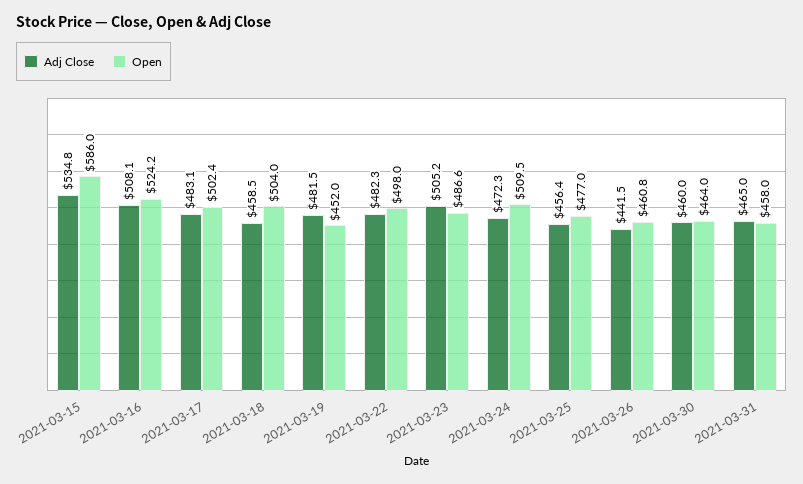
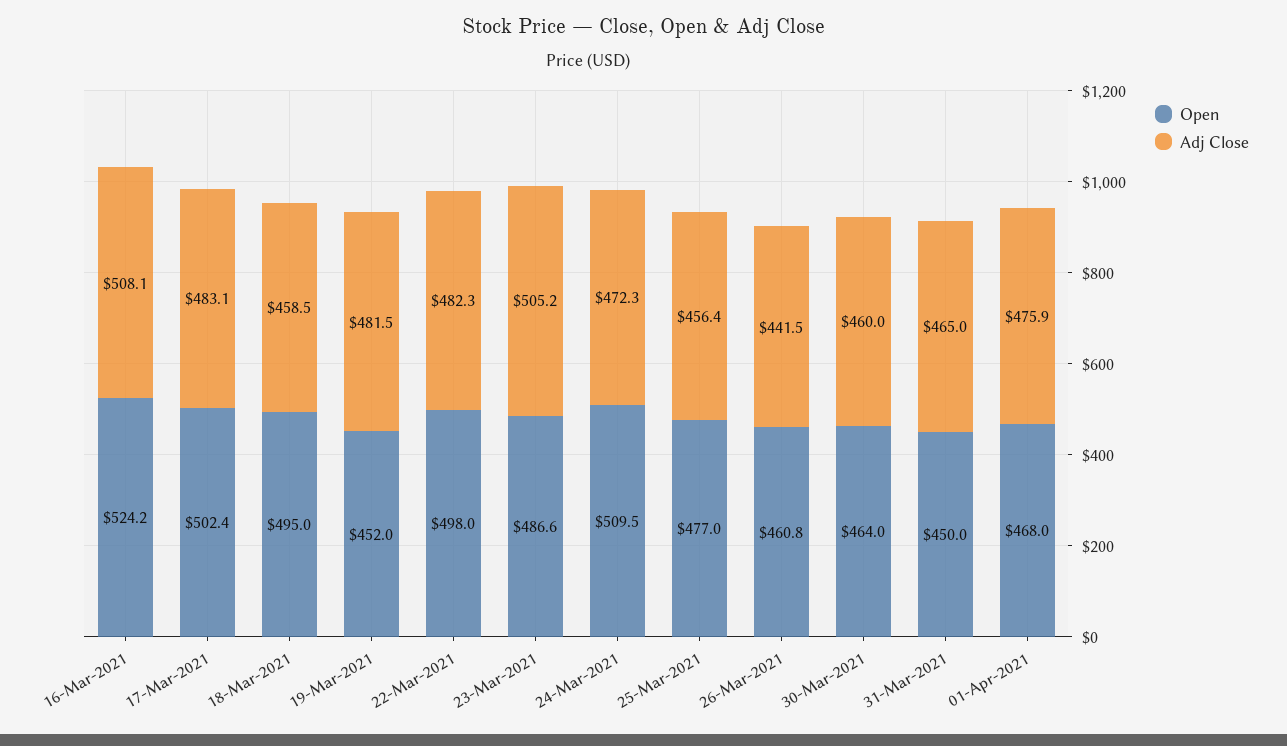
Adj Close, 2021-03-15: 534.8 -> none
Open, 2021-03-15: 586 -> none
Open, 2021-03-18: 504 -> 495
Open, 2021-03-31: 458 -> 450
Open, 01-Apr-2021: none -> 468
Adj Close, 01-Apr-2021: none -> 475.9

